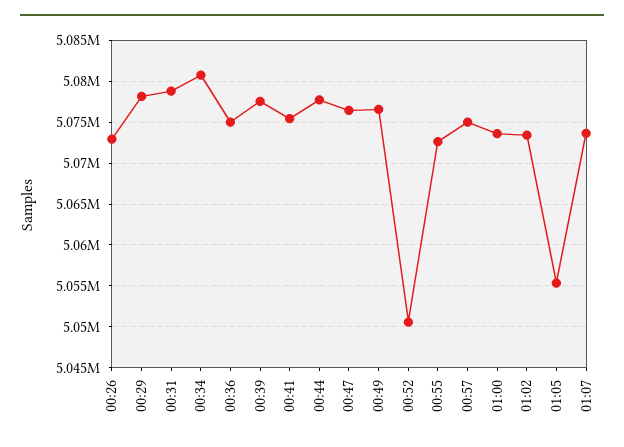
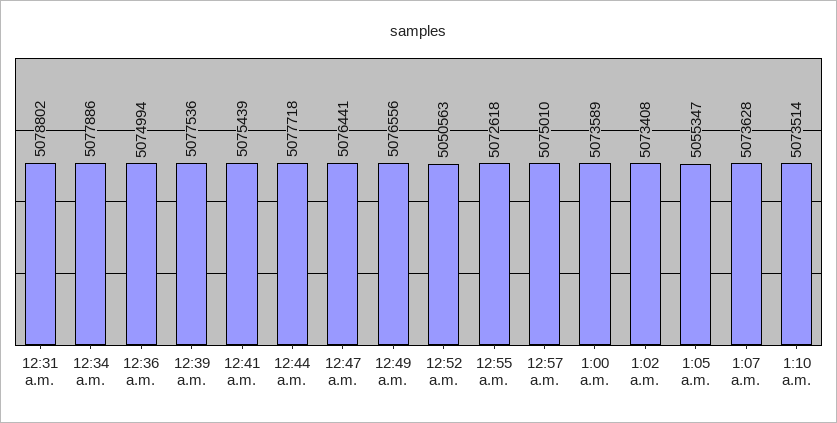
00:26: 5073000 -> none
00:29: 5078000 -> none
00:34: 5081000 -> 5077886
1:10 a.m.: none -> 5073514

